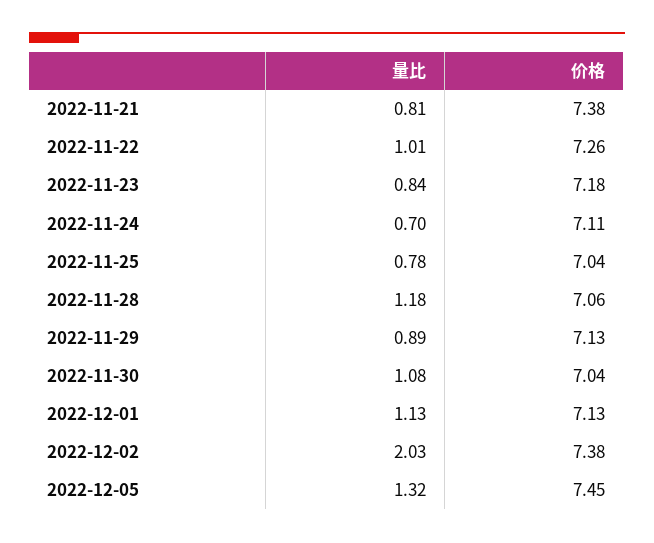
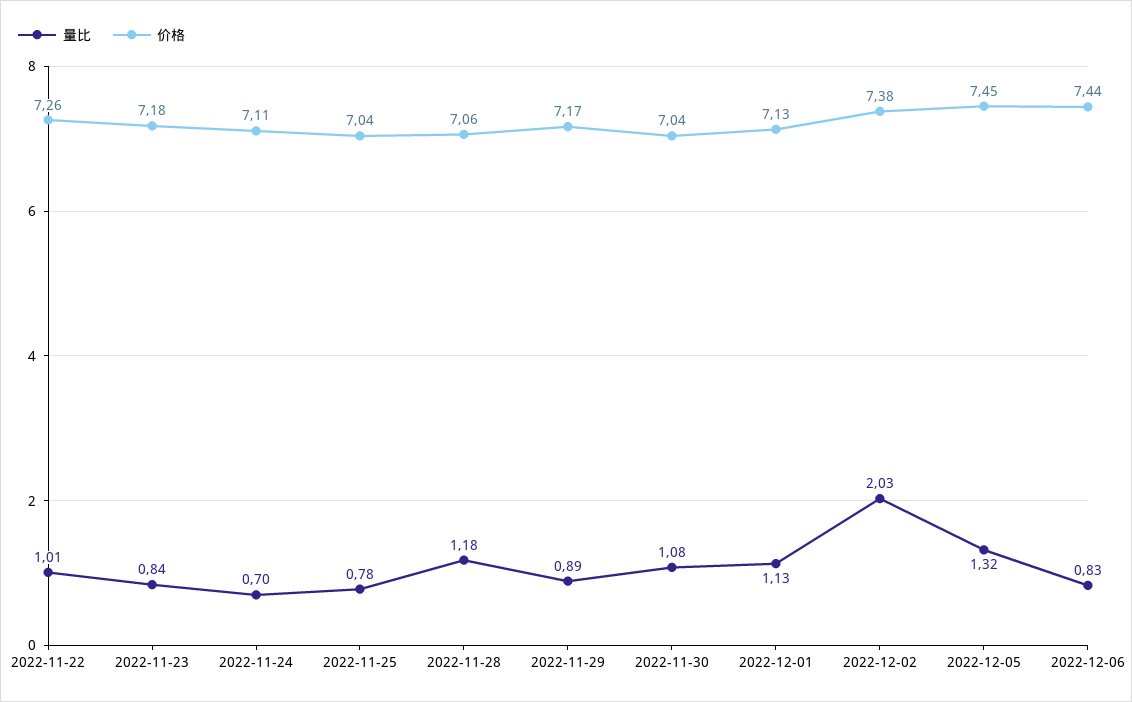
量比, 2022-11-21: 0.81 -> none
价格, 2022-11-21: 7.38 -> none
价格, 2022-11-29: 7.13 -> 7.17
量比, 2022-12-06: none -> 0.83
价格, 2022-12-06: none -> 7.44

